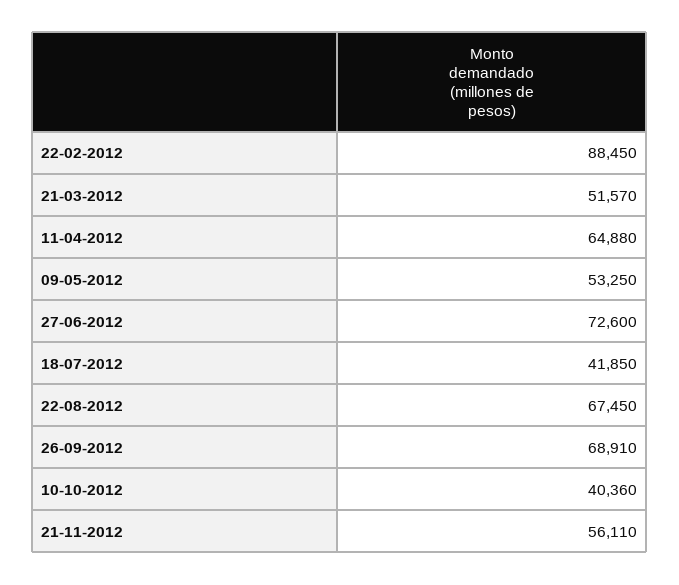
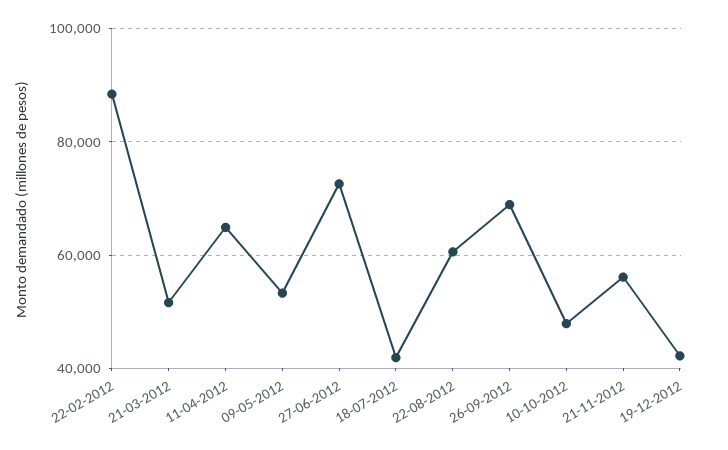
22-08-2012: 67450 -> 60000
10-10-2012: 40360 -> 48000
19-12-2012: none -> 42000

